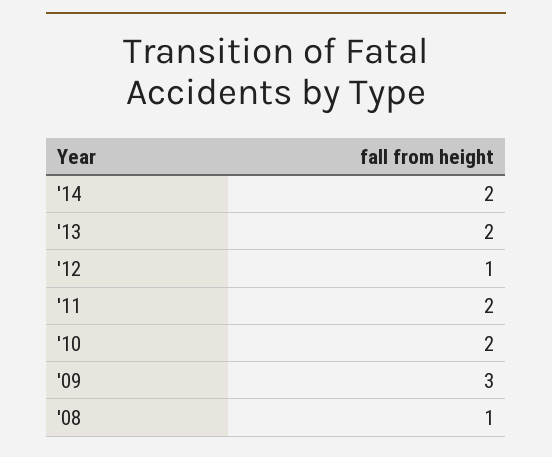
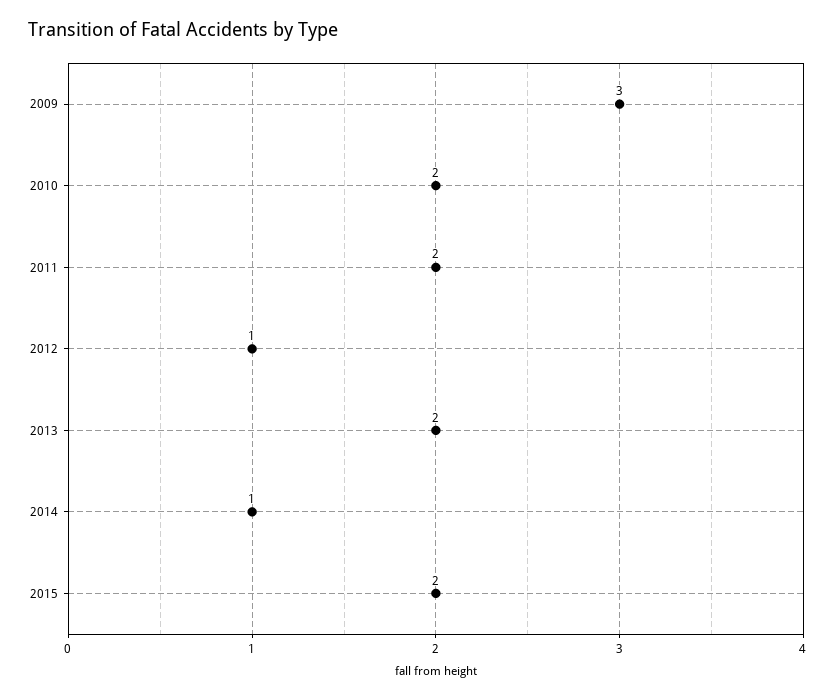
'14: 2 -> 1
'08: 1 -> none
2015: none -> 2

